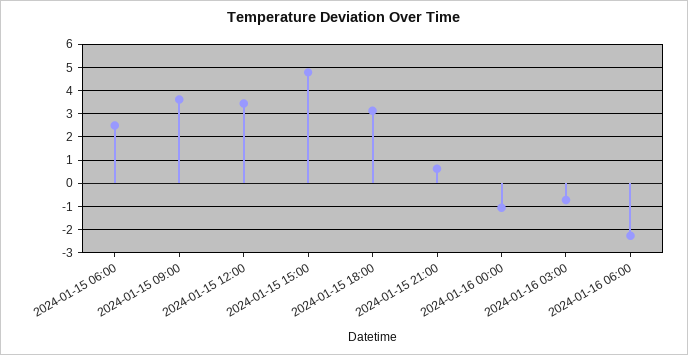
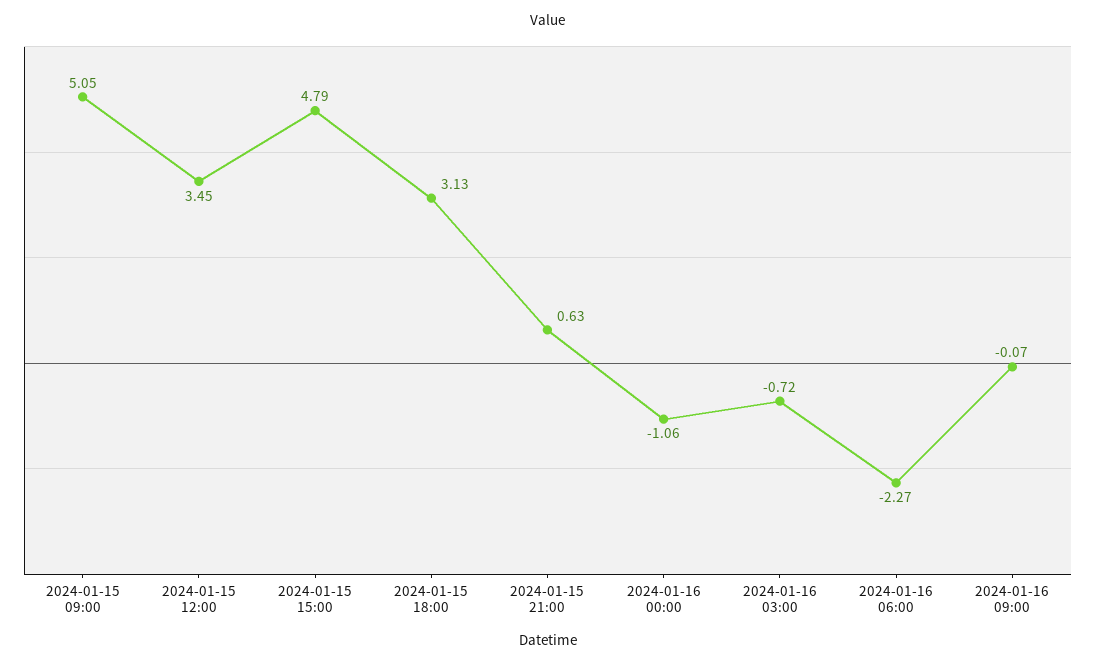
2024-01-15 06:00: 2.5 -> none
2024-01-15 09:00: 3.5 -> 5.05
2024-01-16 09:00: none -> -0.07

